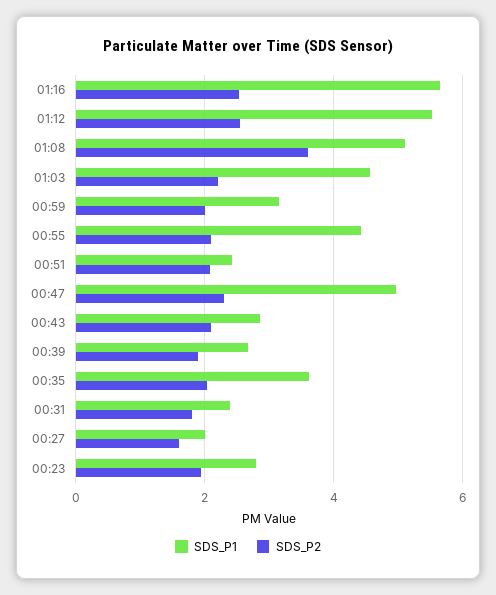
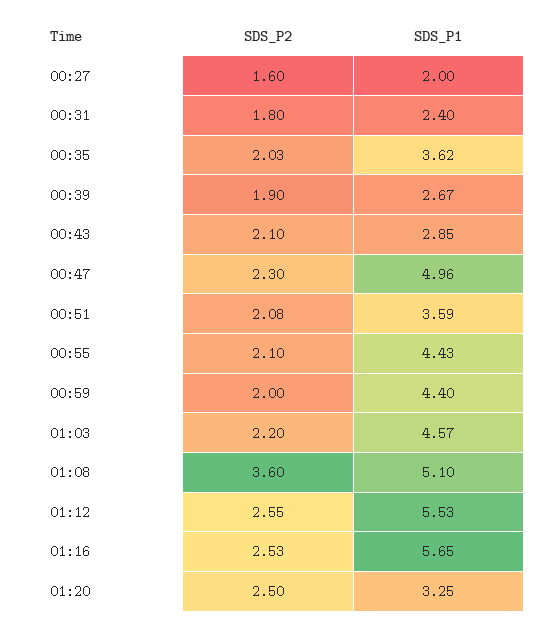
SDS_P1, 00:59: 3.2 -> 4.4
SDS_P1, 00:51: 2.4 -> 3.59
SDS_P1, 00:23: 2.8 -> none
SDS_P2, 00:23: 2 -> none
SDS_P2, 01:20: none -> 2.5
SDS_P1, 01:20: none -> 3.25

